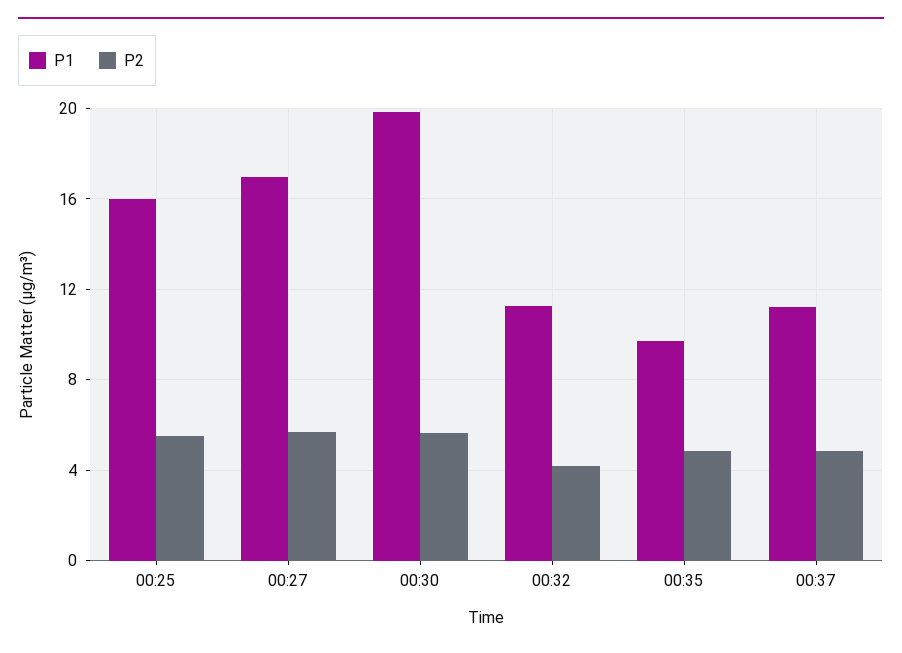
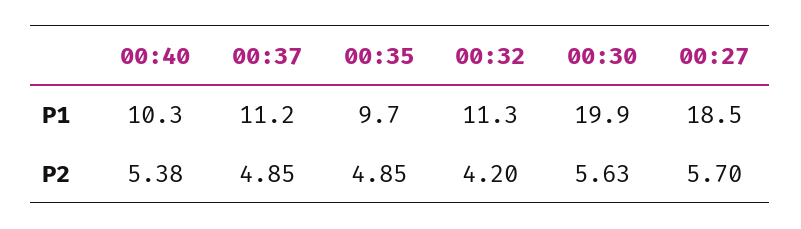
P1, 00:25: 16 -> none
P2, 00:25: 5.5 -> none
P1, 00:27: 17 -> 18.5
P1, 00:40: none -> 10.3
P2, 00:40: none -> 5.38

